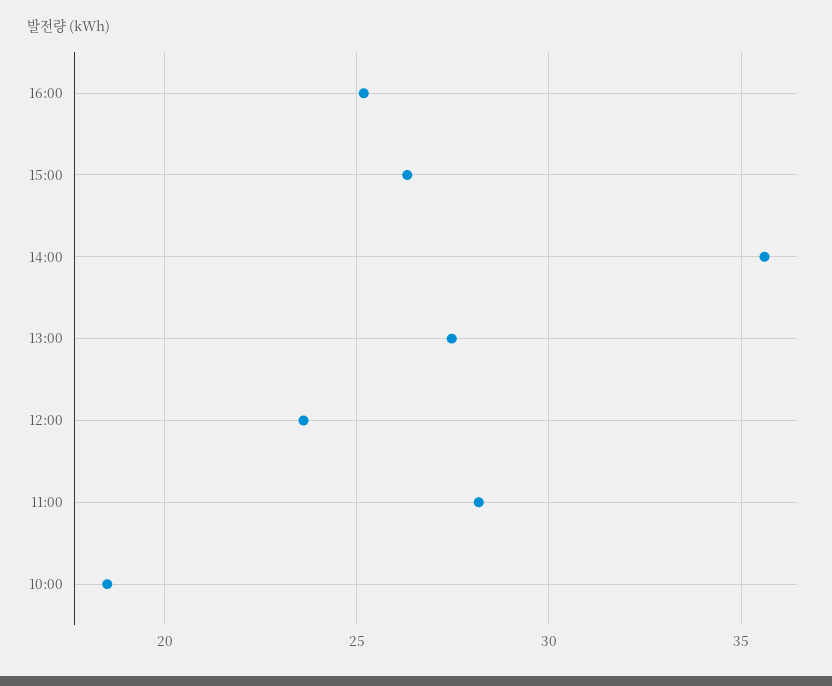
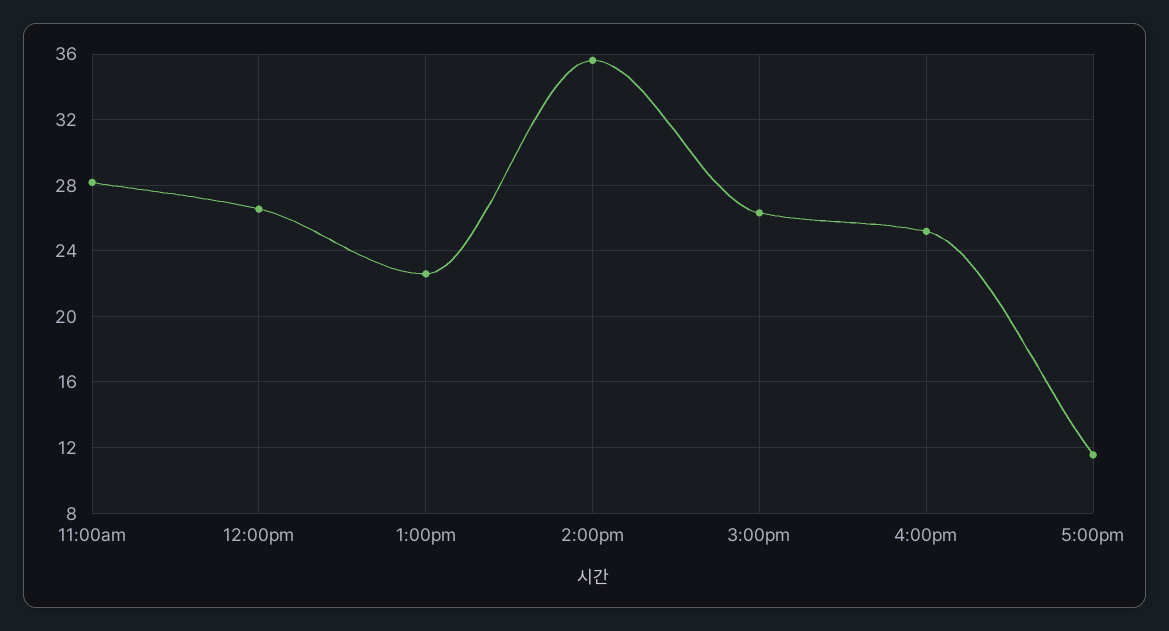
13:00: 27.5 -> 22.5
12:00: 23.5 -> 26.5
10:00: 18.5 -> none
5:00pm: none -> 11.5

